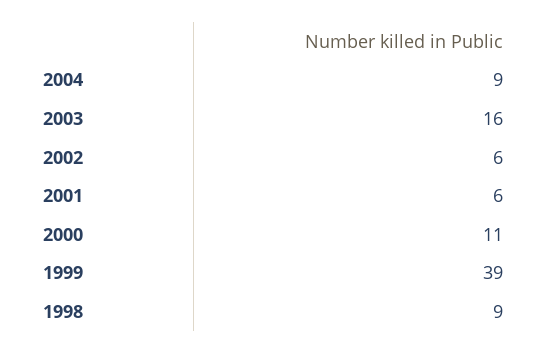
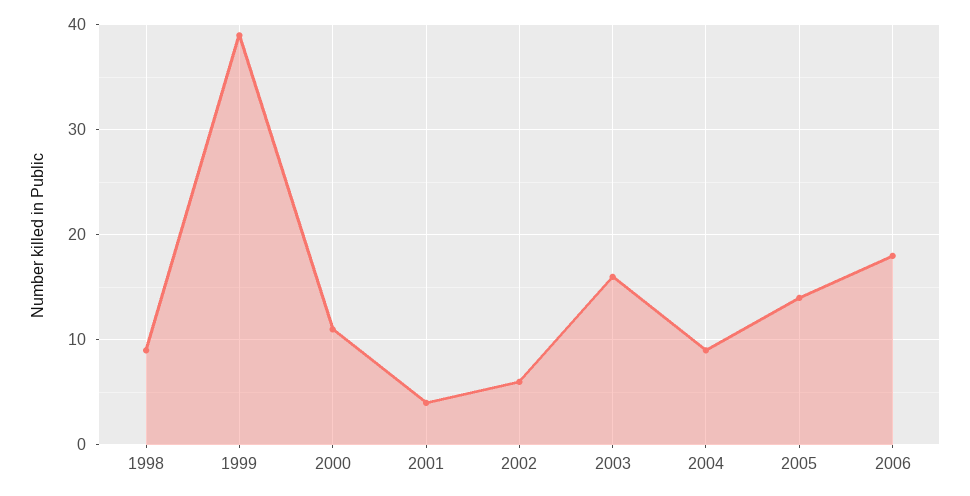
2001: 6 -> 4
2005: none -> 14
2006: none -> 18

